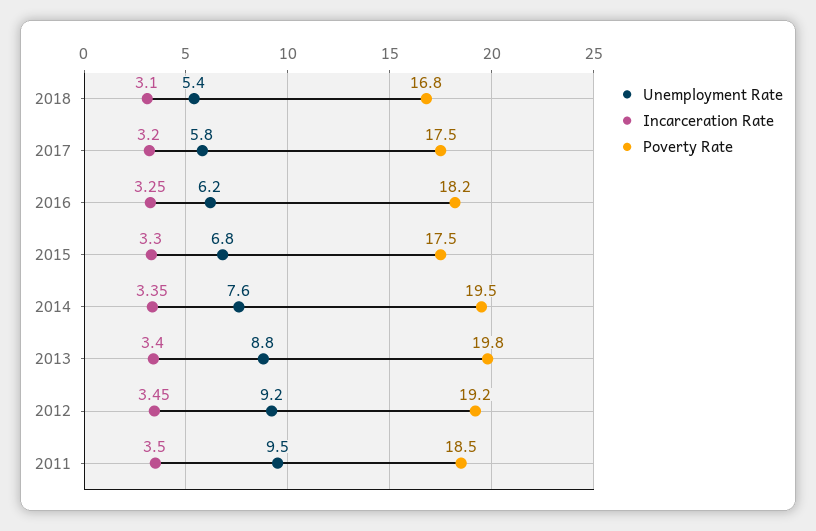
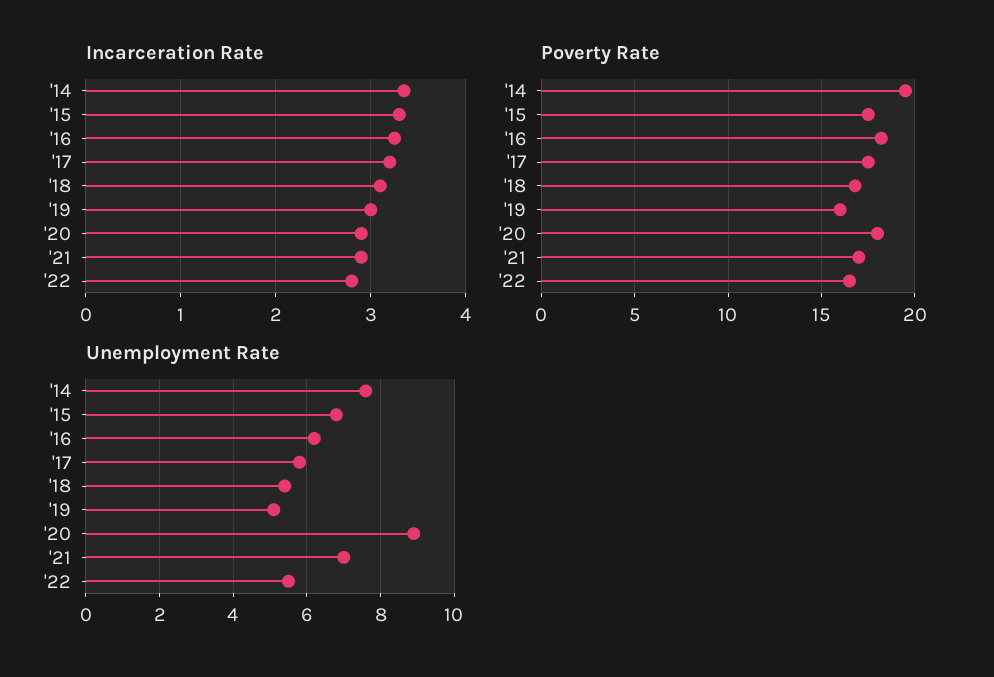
Unemployment Rate, 2013: 8.8 -> none
Incarceration Rate, 2013: 3.4 -> none
Poverty Rate, 2013: 19.8 -> none
Unemployment Rate, 2012: 9.2 -> none
Incarceration Rate, 2012: 3.45 -> none
Poverty Rate, 2012: 19.2 -> none
Unemployment Rate, 2011: 9.5 -> none
Incarceration Rate, 2011: 3.5 -> none
Poverty Rate, 2011: 18.5 -> none
Incarceration Rate, '19: none -> 3
Incarceration Rate, '20: none -> 2.9
Incarceration Rate, '21: none -> 2.9
Incarceration Rate, '22: none -> 2.8
Poverty Rate, '19: none -> 16
Poverty Rate, '20: none -> 18
Poverty Rate, '21: none -> 17
Poverty Rate, '22: none -> 16.5
Unemployment Rate, '19: none -> 5
Unemployment Rate, '20: none -> 9
Unemployment Rate, '21: none -> 7
Unemployment Rate, '22: none -> 5.5

